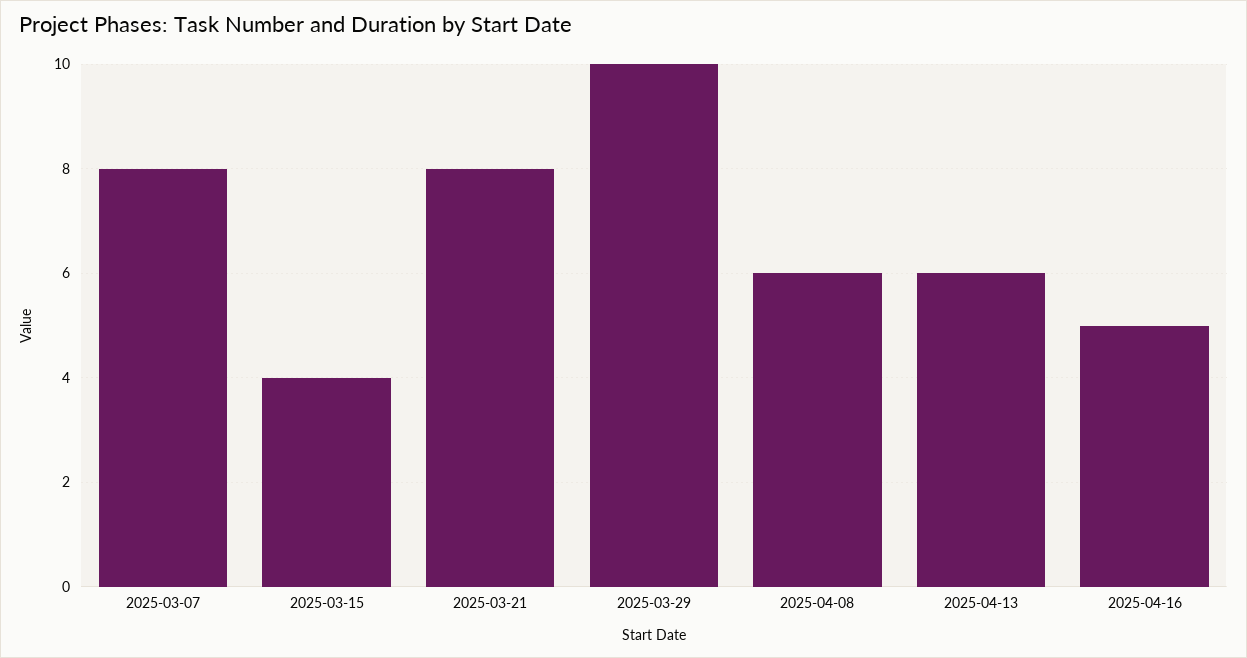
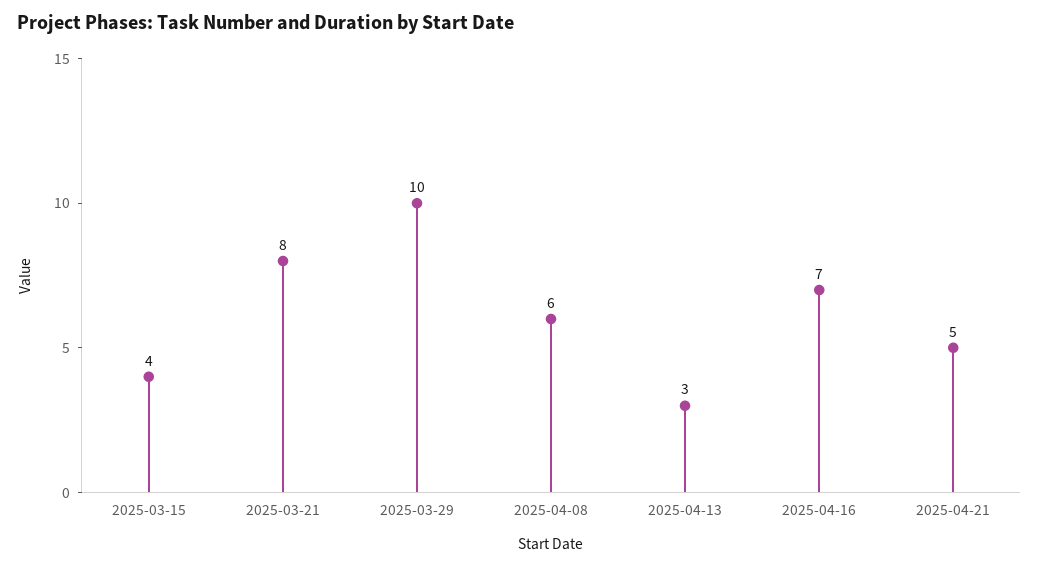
2025-03-07: 8 -> none
2025-04-13: 6 -> 3
2025-04-16: 5 -> 7
2025-04-21: none -> 5

